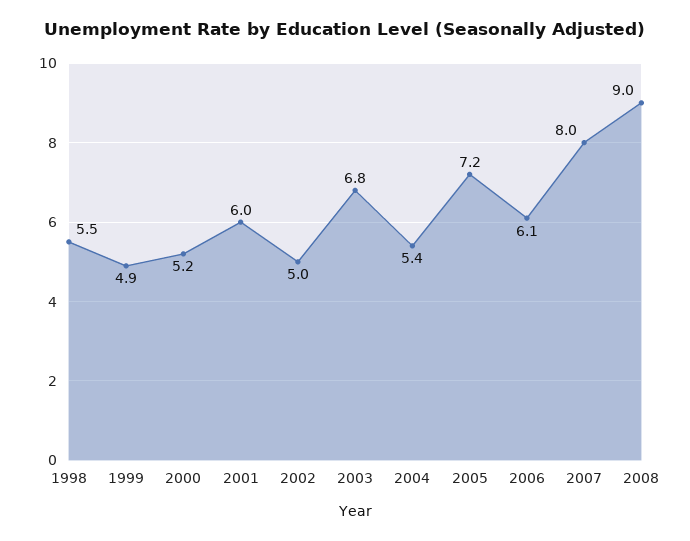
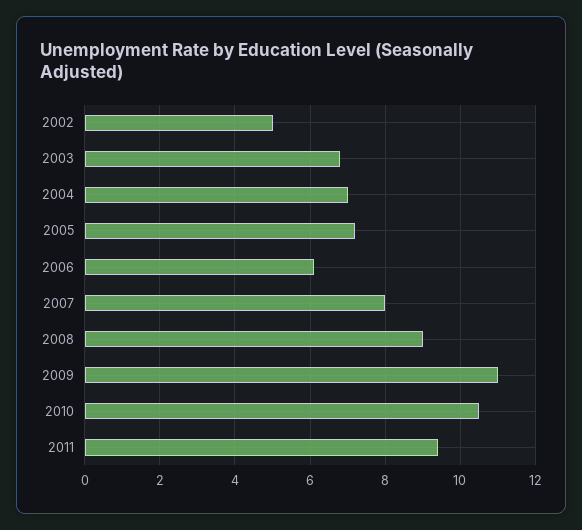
1998: 5.5 -> none
1999: 4.9 -> none
2000: 5.2 -> none
2001: 6 -> none
2004: 5.4 -> 7
2009: none -> 11
2010: none -> 10.5
2011: none -> 9.5

